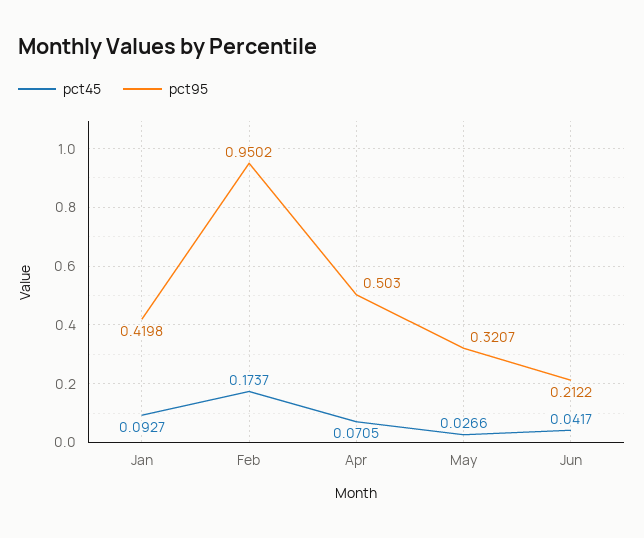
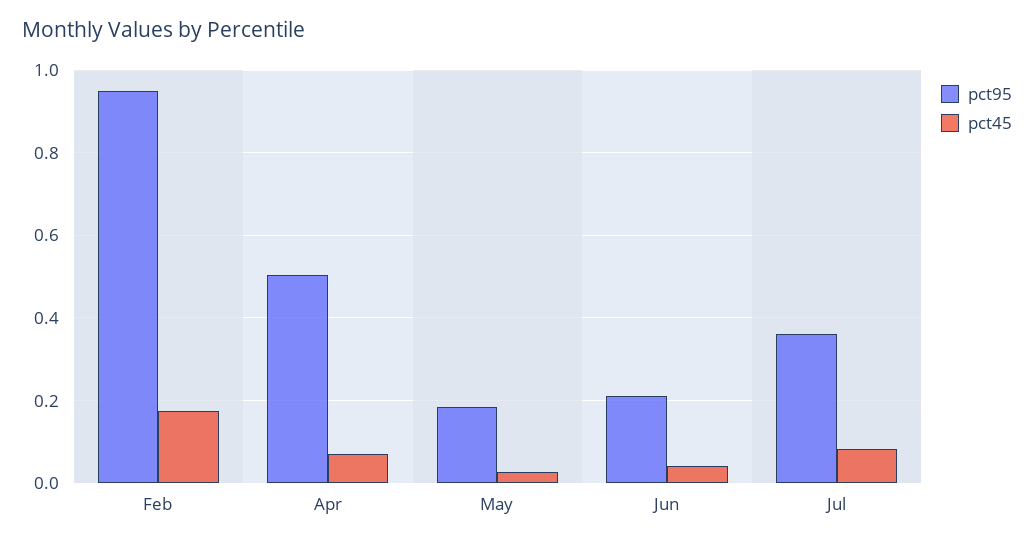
pct45, Jan: 0.0927 -> none
pct95, Jan: 0.4198 -> none
pct95, May: 0.3207 -> 0.18
pct95, Jul: none -> 0.36
pct45, Jul: none -> 0.08

